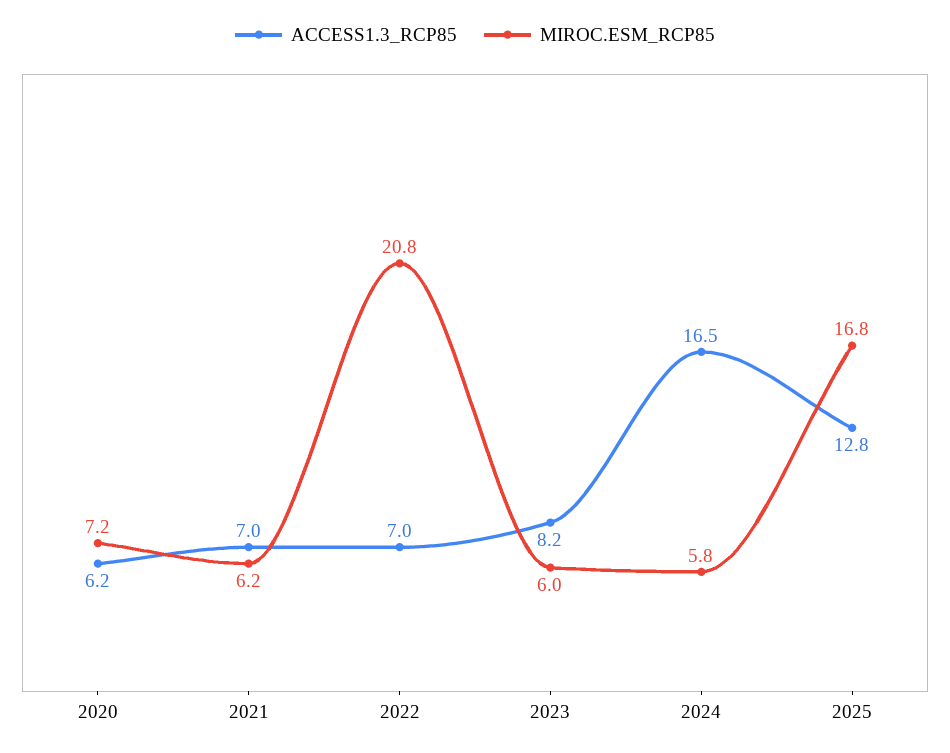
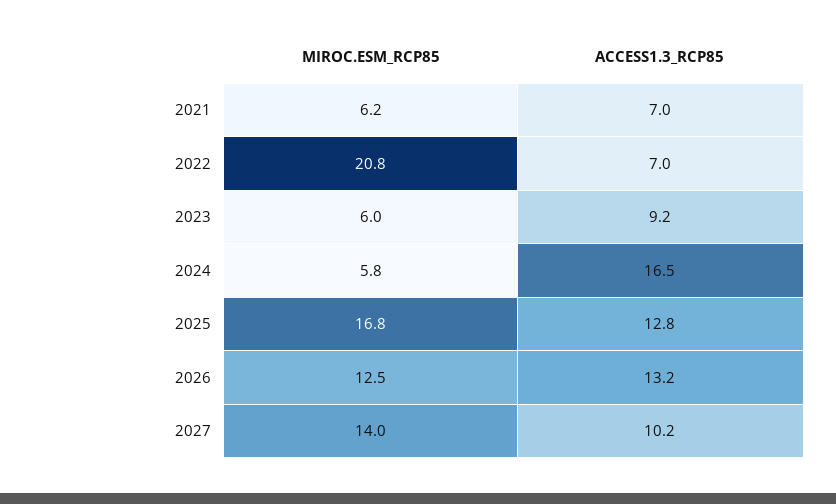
ACCESS1.3_RCP85, 2020: 6.2 -> none
MIROC.ESM_RCP85, 2020: 7.2 -> none
ACCESS1.3_RCP85, 2023: 8.2 -> 9.2
MIROC.ESM_RCP85, 2026: none -> 12.5
ACCESS1.3_RCP85, 2026: none -> 13.2
MIROC.ESM_RCP85, 2027: none -> 14
ACCESS1.3_RCP85, 2027: none -> 10.2

